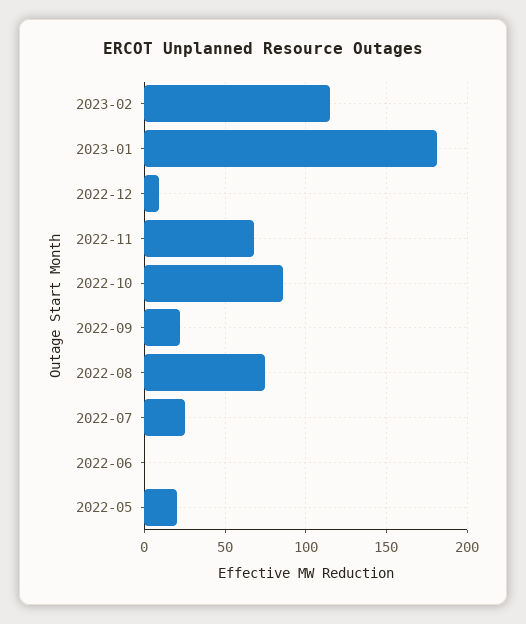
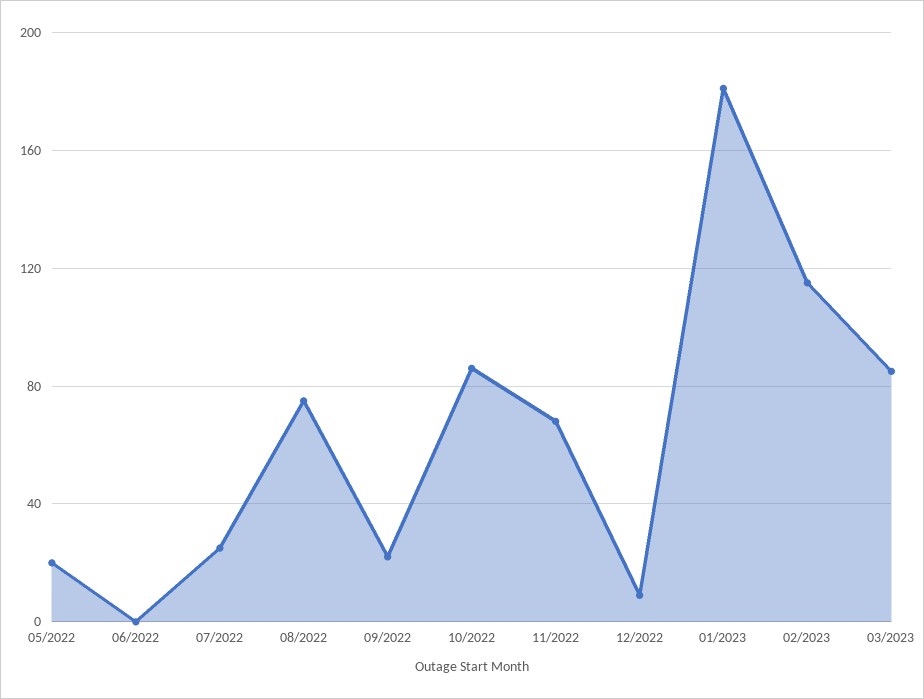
03/2023: none -> 85

